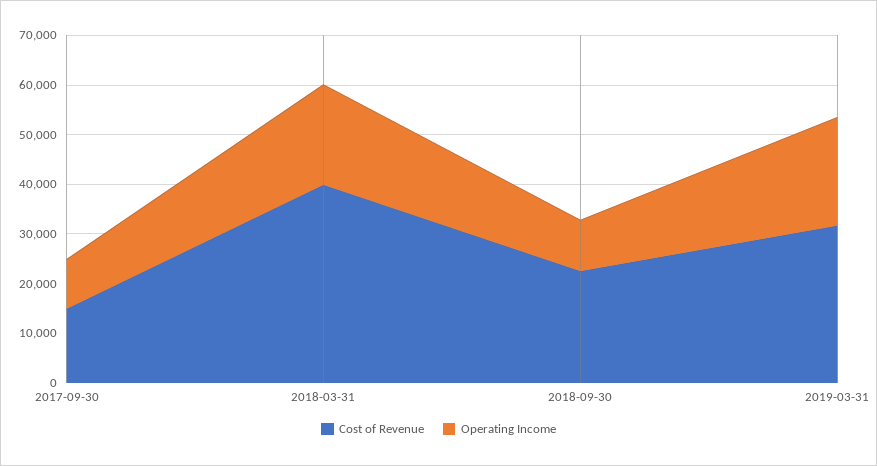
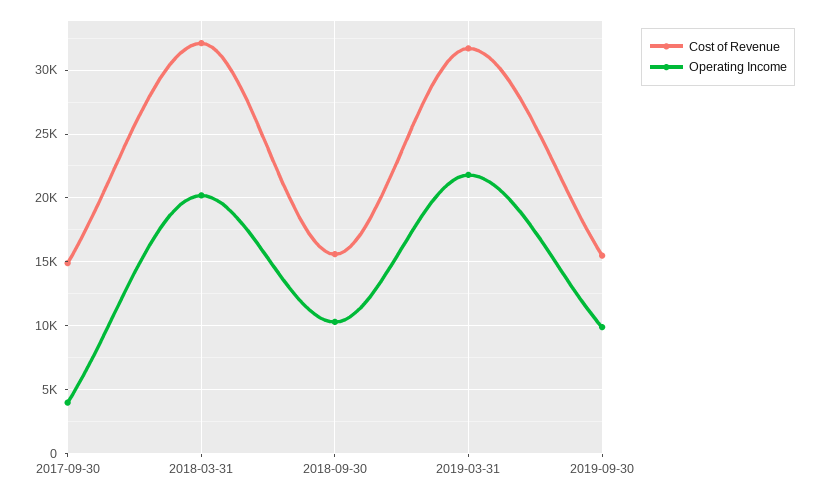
Operating Income, 2017-09-30: 10000 -> 4000
Cost of Revenue, 2018-03-31: 40000 -> 32000
Cost of Revenue, 2018-09-30: 22000 -> 15500
Cost of Revenue, 2019-09-30: none -> 15500
Operating Income, 2019-09-30: none -> 10000

